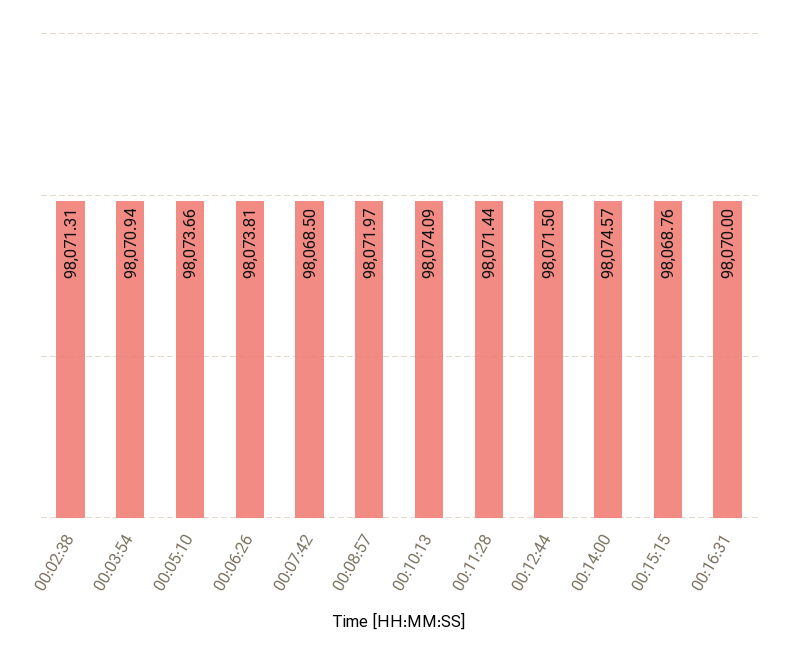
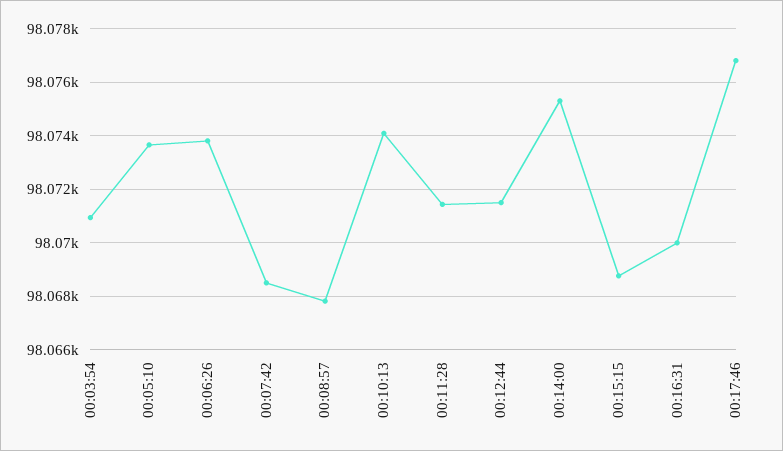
00:02:38: 98071.31 -> none
00:08:57: 98071.97 -> 98067.75
00:14:00: 98074.57 -> 98075.25
00:17:46: none -> 98076.75

